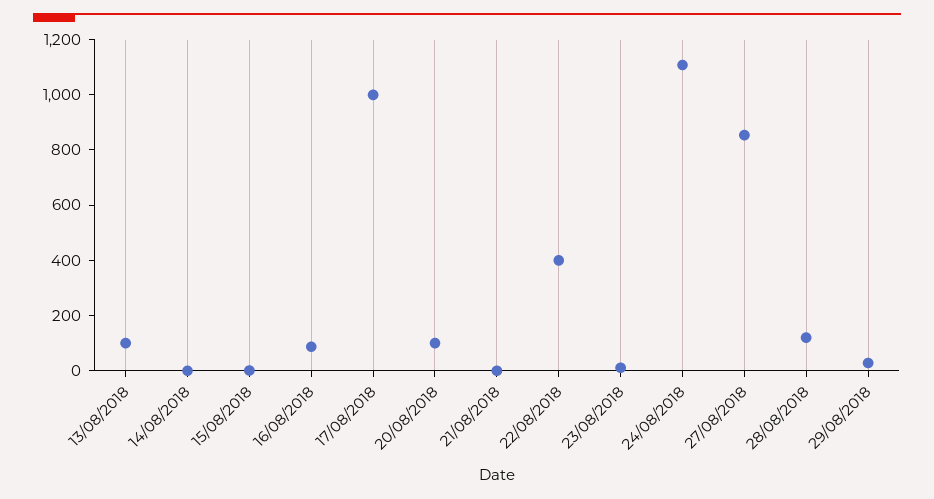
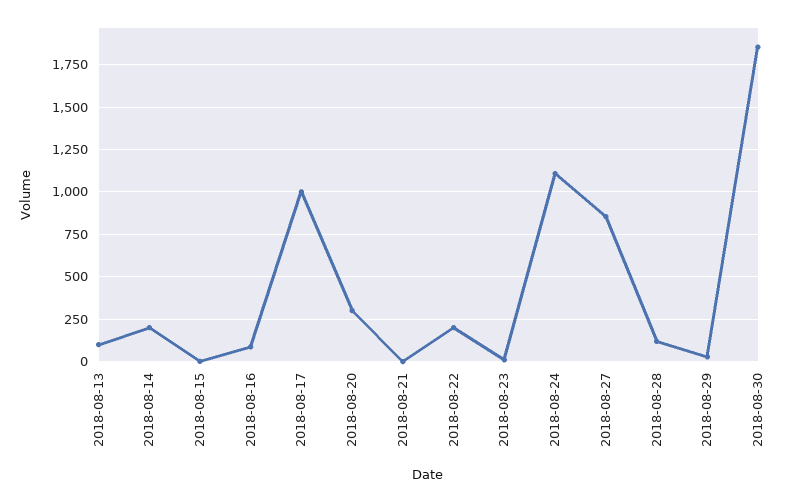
14/08/2018: 0 -> 200
20/08/2018: 100 -> 300
22/08/2018: 400 -> 200
2018-08-30: none -> 1850

